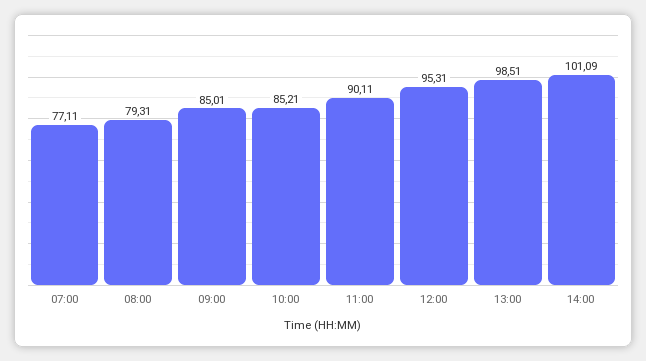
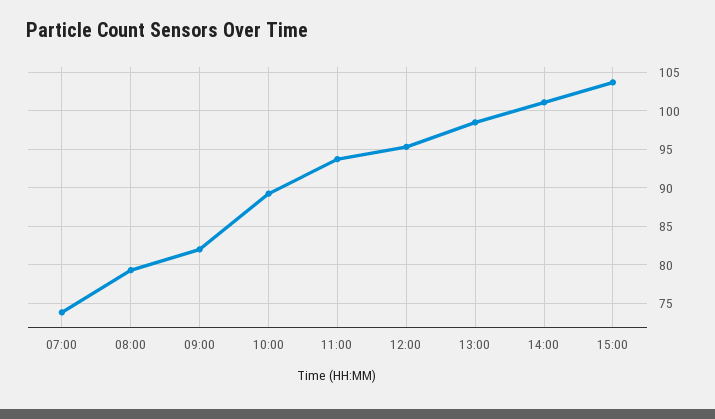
07:00: 77.11 -> 74
09:00: 85.01 -> 82
10:00: 85.21 -> 89
11:00: 90.11 -> 94
15:00: none -> 104

